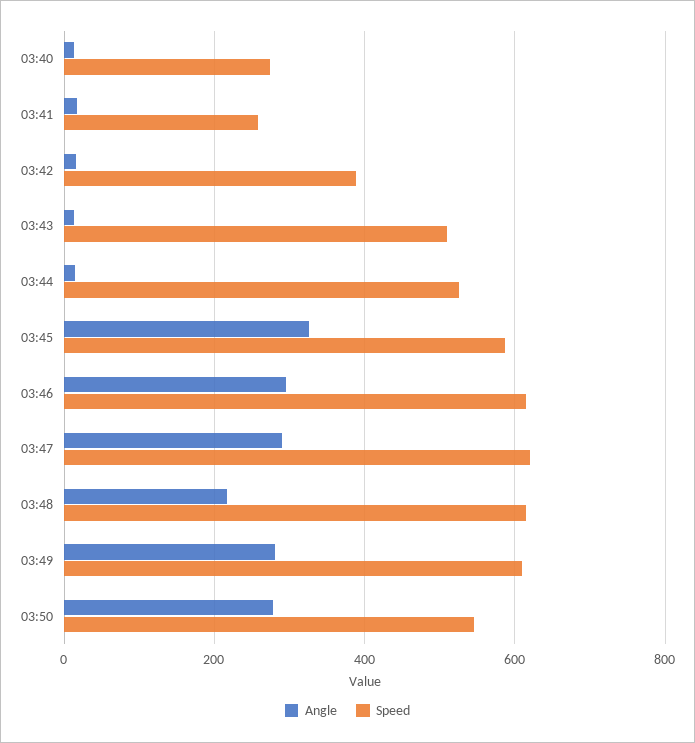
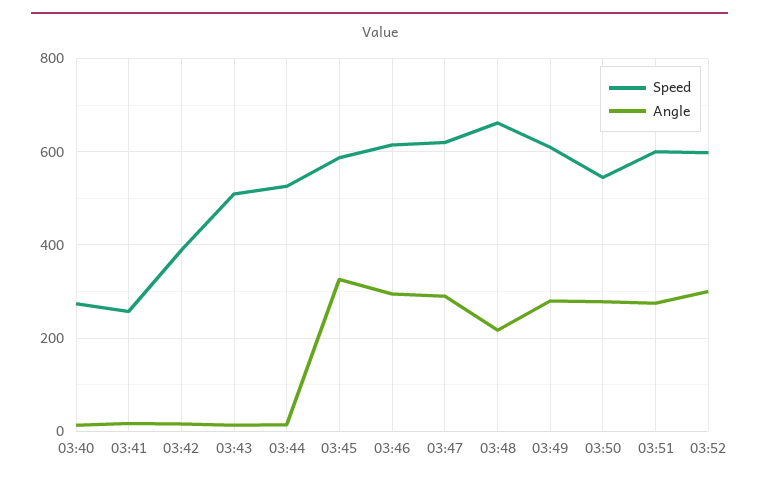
Speed, 03:48: 620 -> 660
Speed, 03:51: none -> 600
Angle, 03:51: none -> 280
Speed, 03:52: none -> 600
Angle, 03:52: none -> 300

